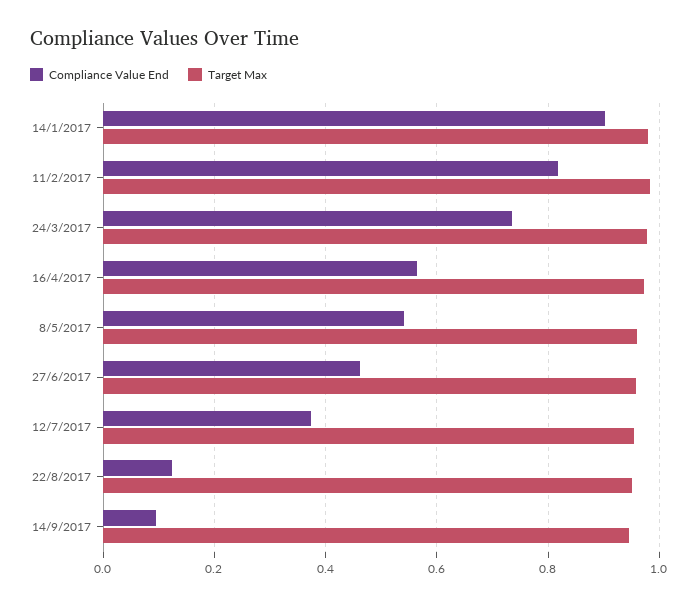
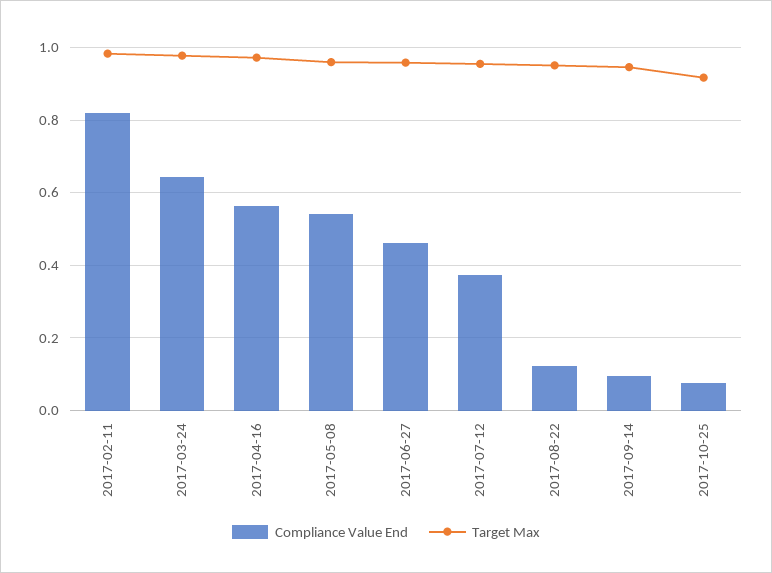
Compliance Value End, 14/1/2017: 0.9 -> none
Target Max, 14/1/2017: 0.98 -> none
Compliance Value End, 24/3/2017: 0.74 -> 0.64
Compliance Value End, 2017-10-25: none -> 0.08
Target Max, 2017-10-25: none -> 0.92

